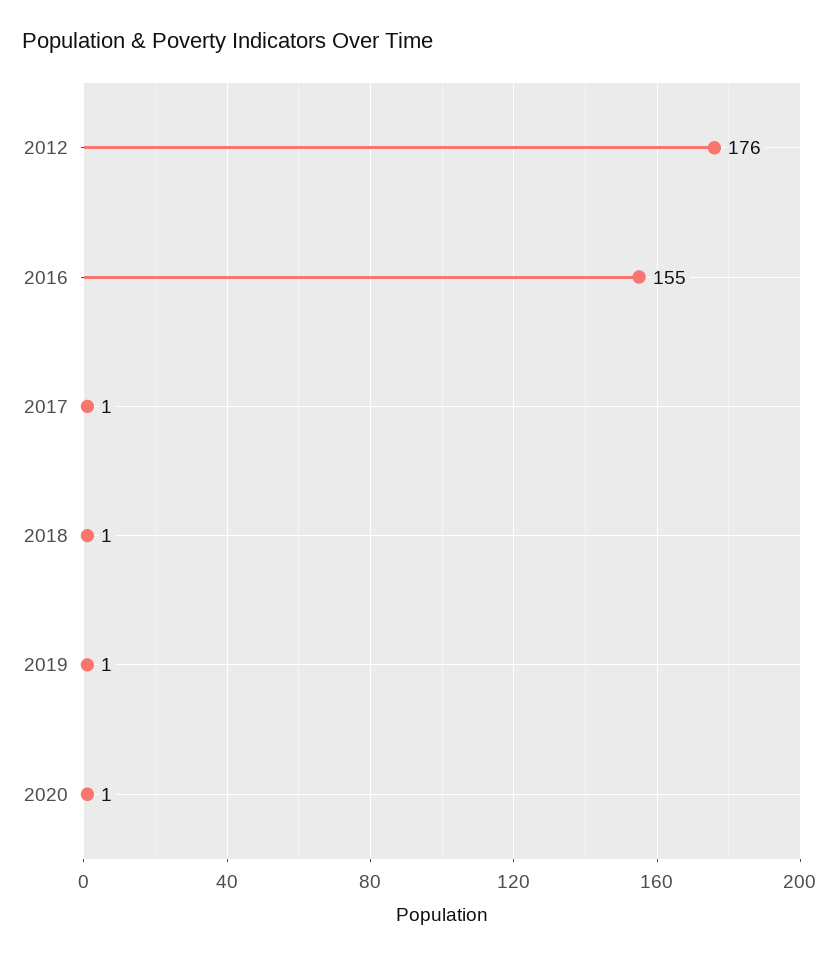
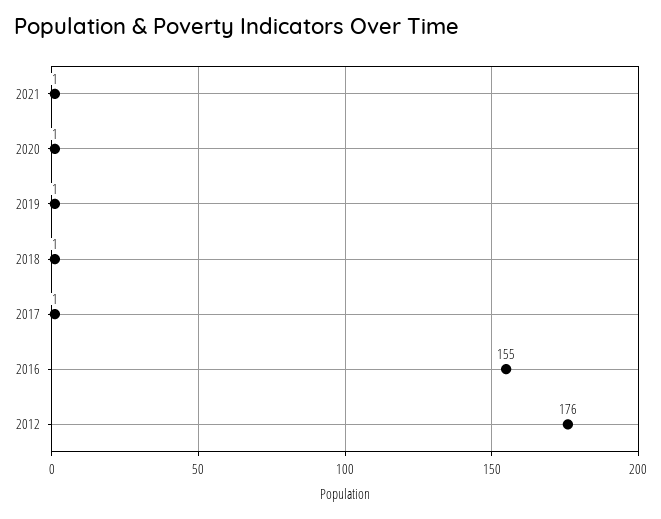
2021: none -> 1

